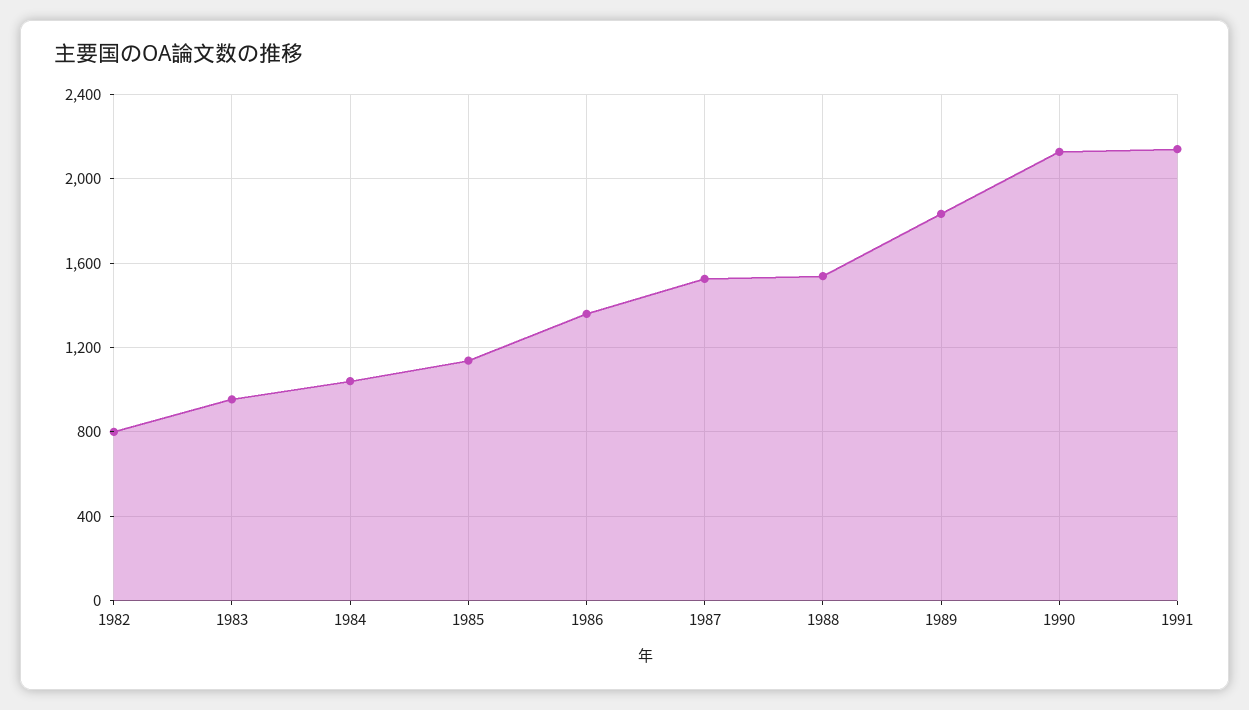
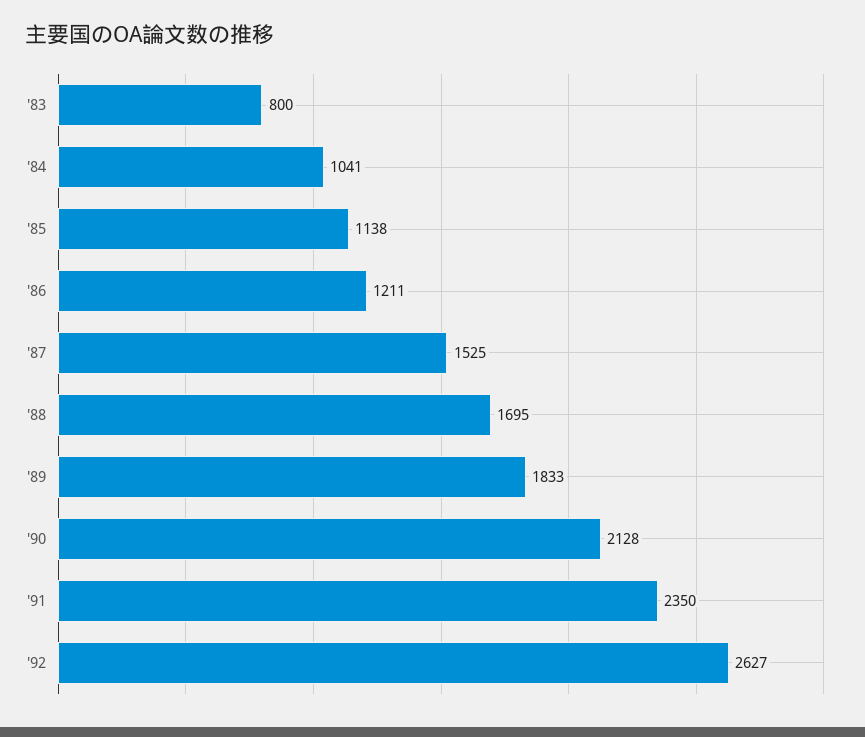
1982: 800 -> none
1983: 950 -> 800
1986: 1350 -> 1211
1988: 1550 -> 1695
1991: 2150 -> 2350
'92: none -> 2627

